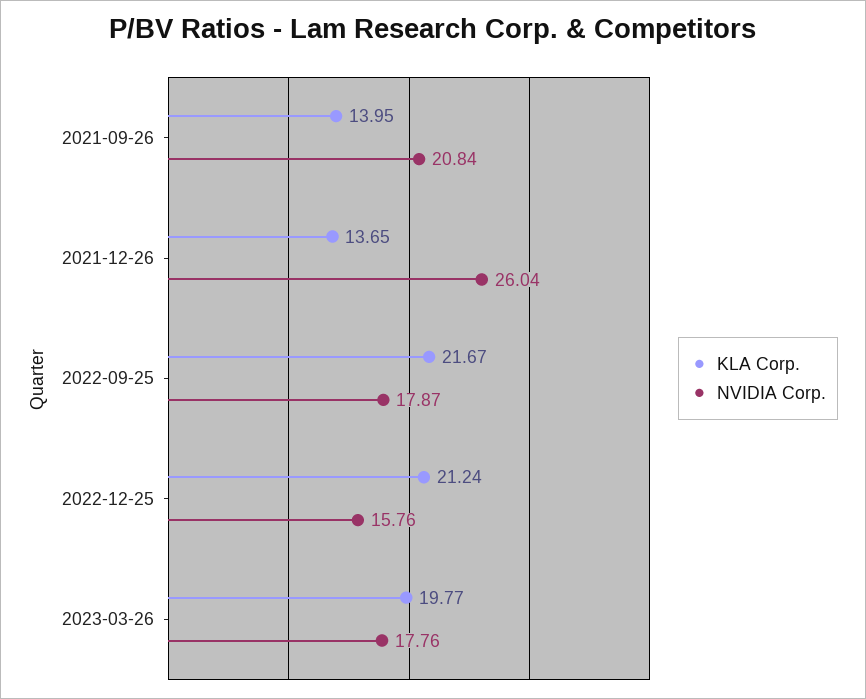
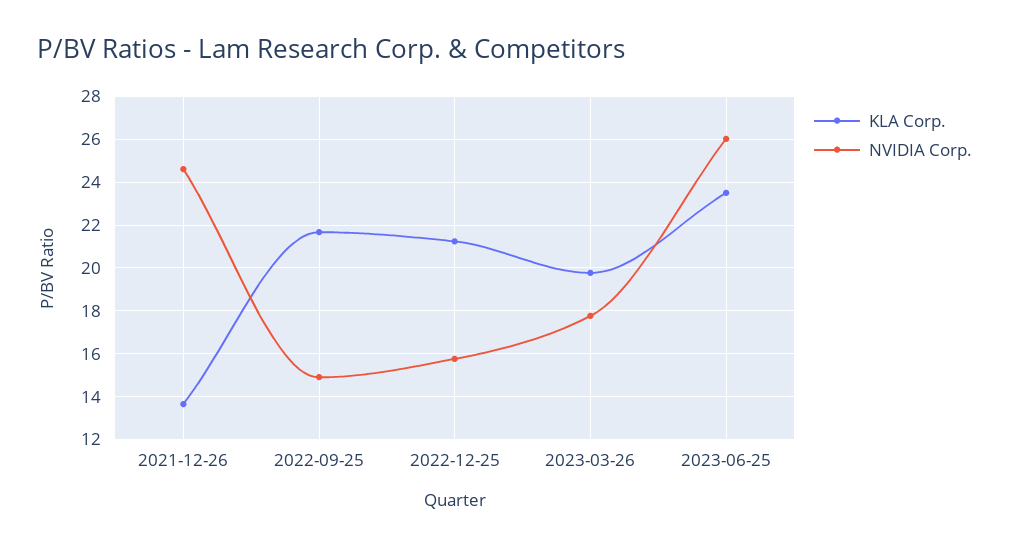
KLA Corp., 2021-09-26: 13.95 -> none
NVIDIA Corp., 2021-09-26: 20.84 -> none
NVIDIA Corp., 2021-12-26: 26.04 -> 24.5
NVIDIA Corp., 2022-09-25: 17.87 -> 15
KLA Corp., 2023-06-25: none -> 23.5
NVIDIA Corp., 2023-06-25: none -> 26

